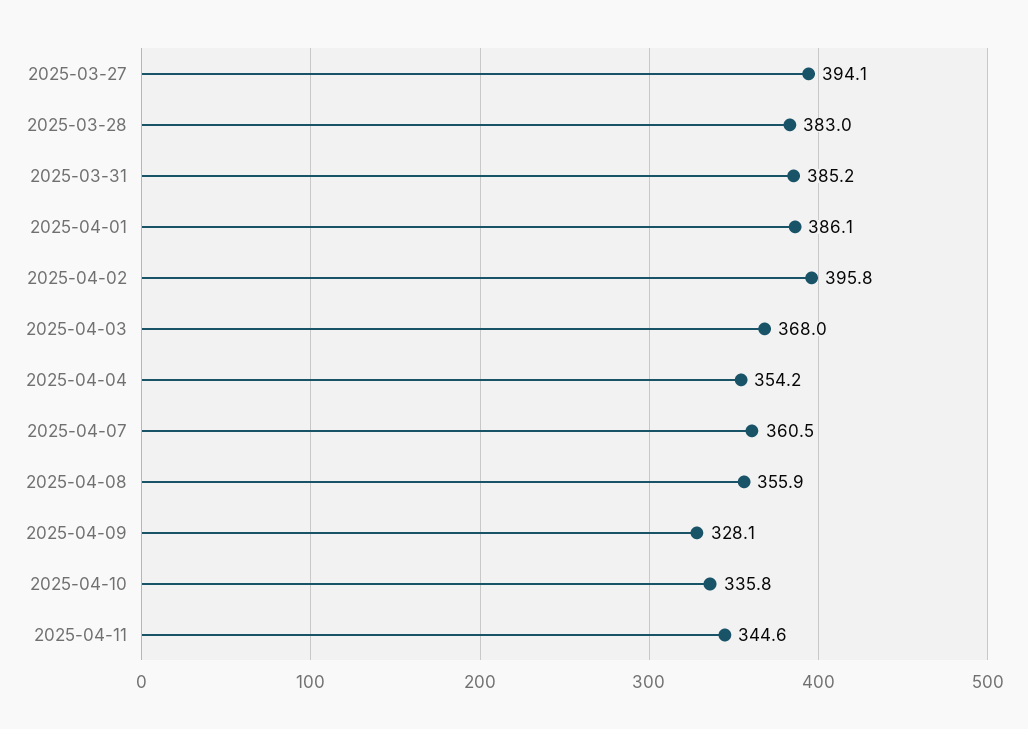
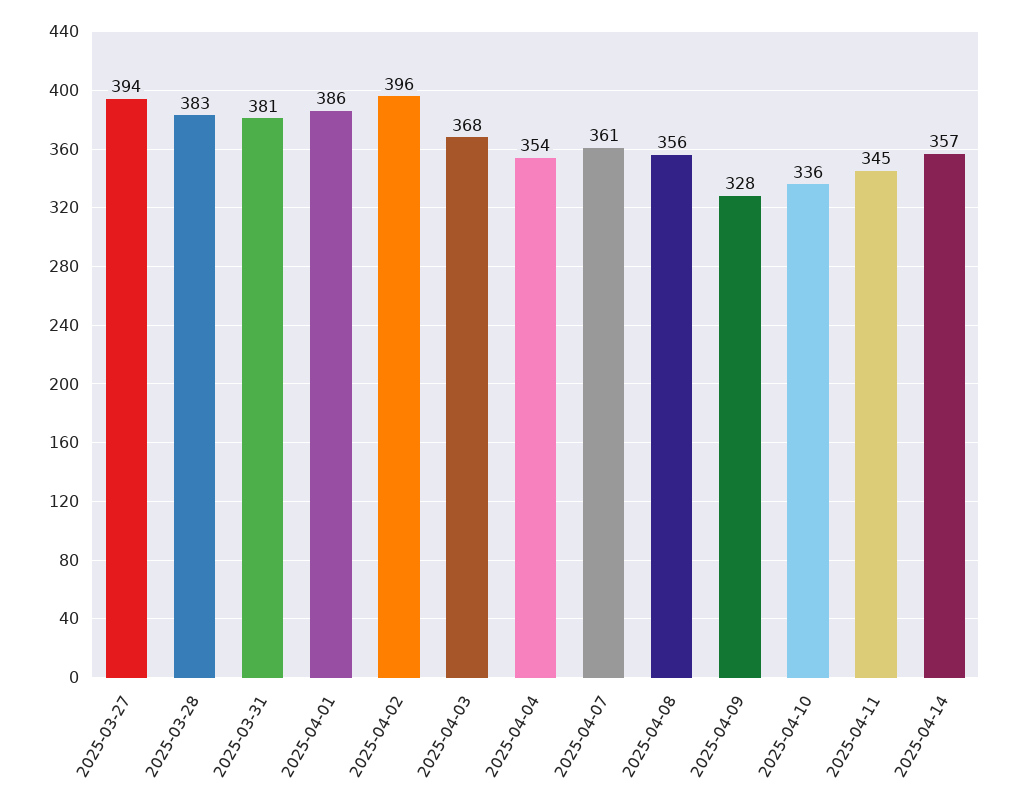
2025-03-31: 385.2 -> 381
2025-04-14: none -> 357

